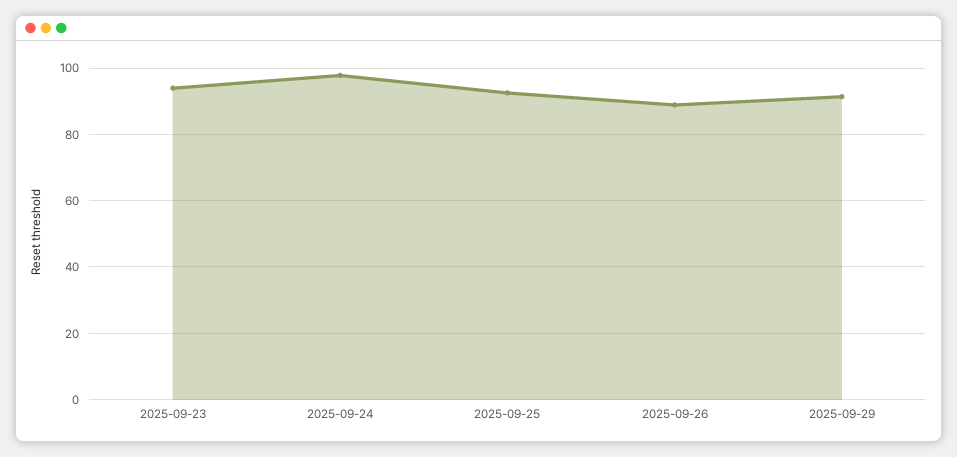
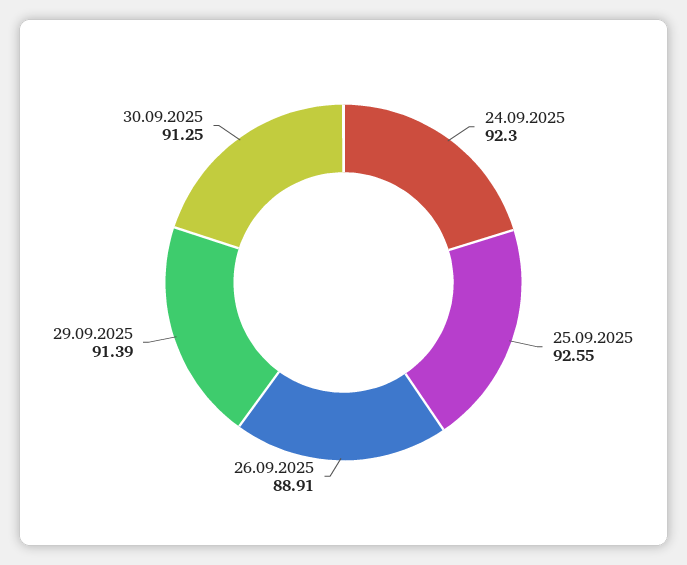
2025-09-23: 94 -> none
2025-09-24: 98 -> 92.3
30.09.2025: none -> 91.25

